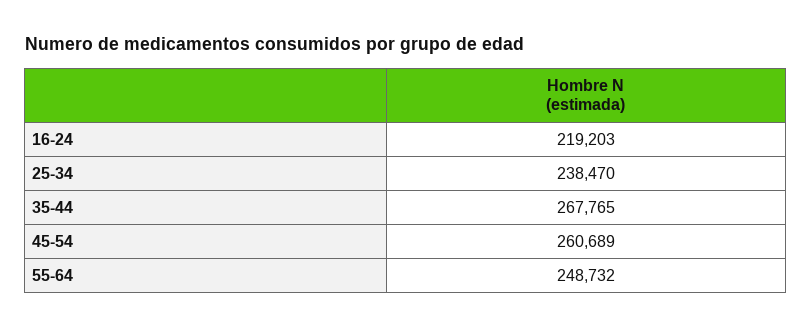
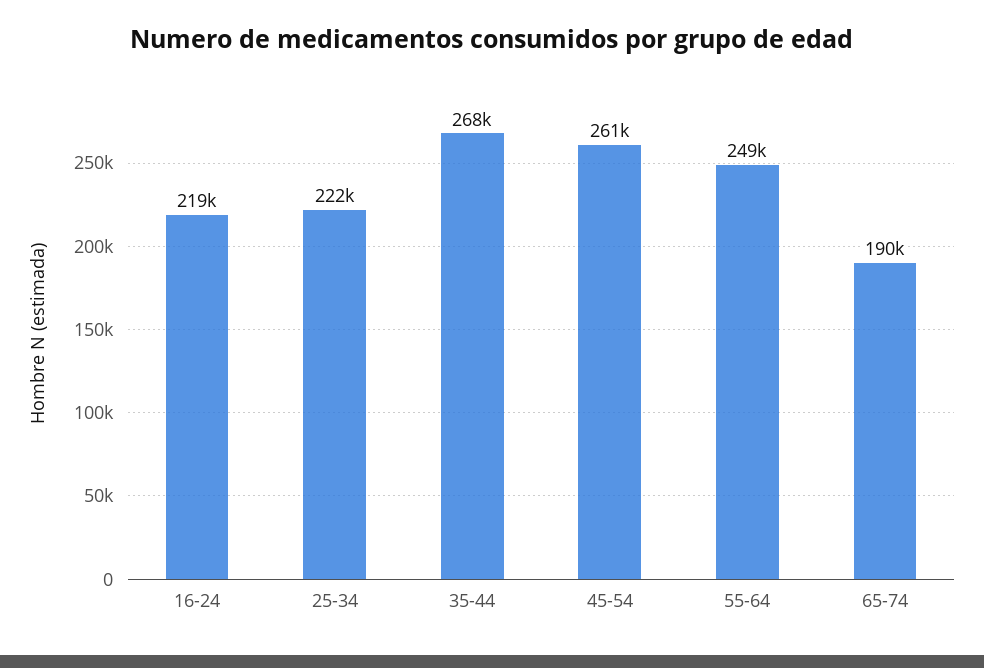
25-34: 238470 -> 222000
65-74: none -> 190000

